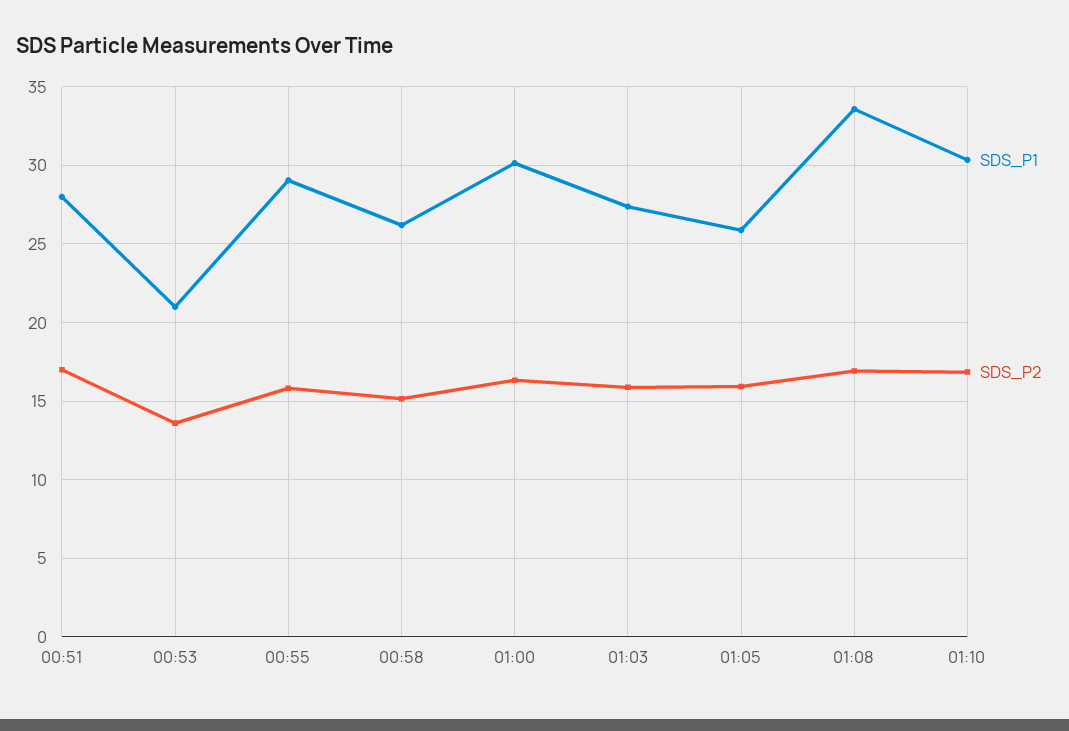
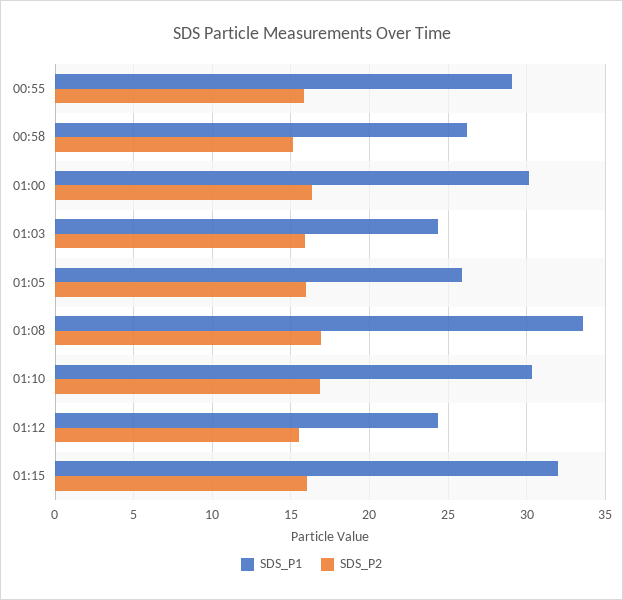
SDS_P1, 00:51: 28 -> none
SDS_P2, 00:51: 17 -> none
SDS_P1, 00:53: 21 -> none
SDS_P2, 00:53: 13.5 -> none
SDS_P1, 01:03: 27.5 -> 24.5
SDS_P1, 01:12: none -> 24.5
SDS_P2, 01:12: none -> 15.5
SDS_P1, 01:15: none -> 32
SDS_P2, 01:15: none -> 16

